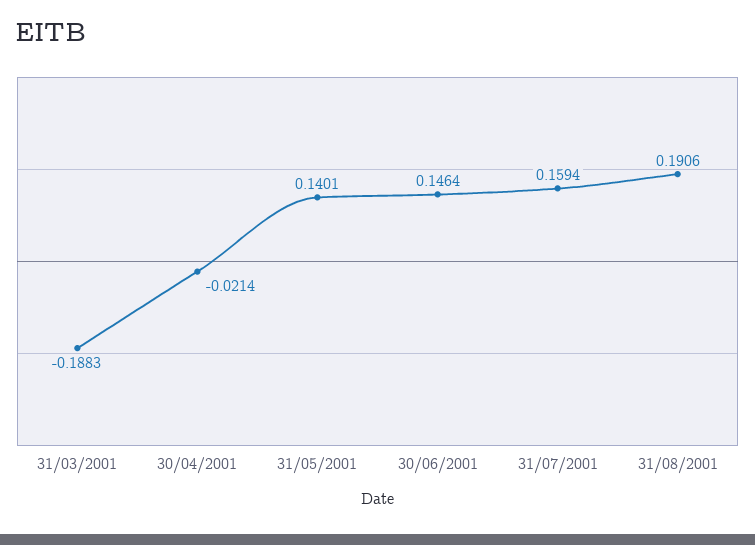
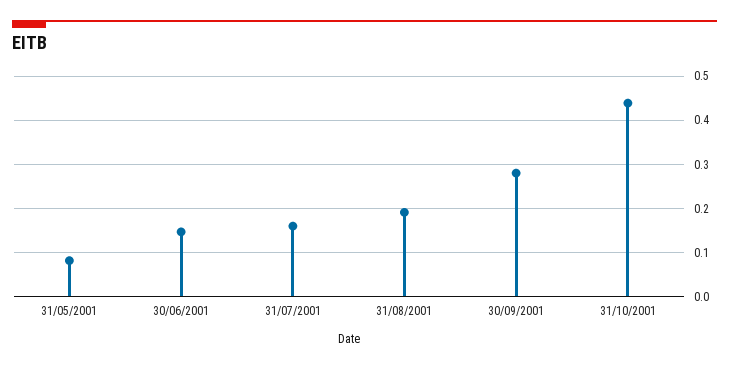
31/03/2001: -0.1883 -> none
30/04/2001: -0.0214 -> none
31/05/2001: 0.1401 -> 0.08
30/09/2001: none -> 0.28
31/10/2001: none -> 0.44

